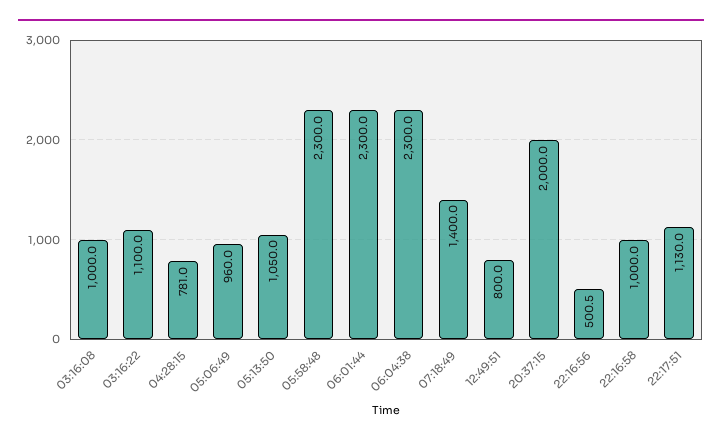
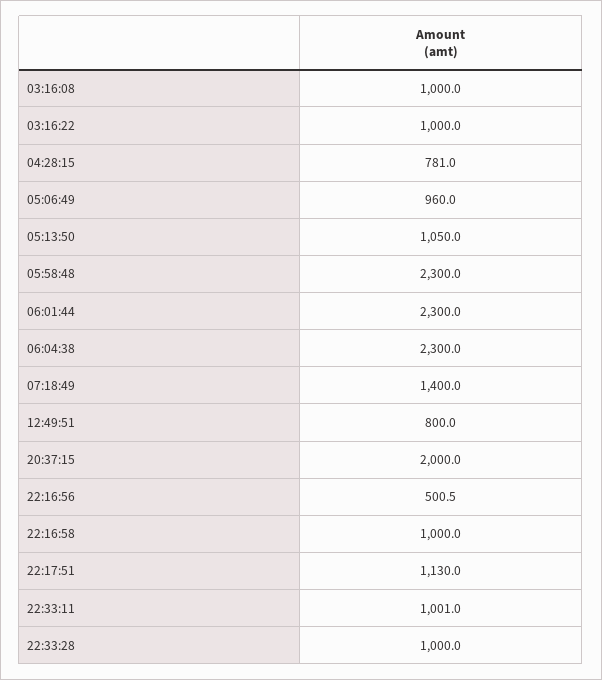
03:16:22: 1100 -> 1000
22:33:11: none -> 1001
22:33:28: none -> 1000

